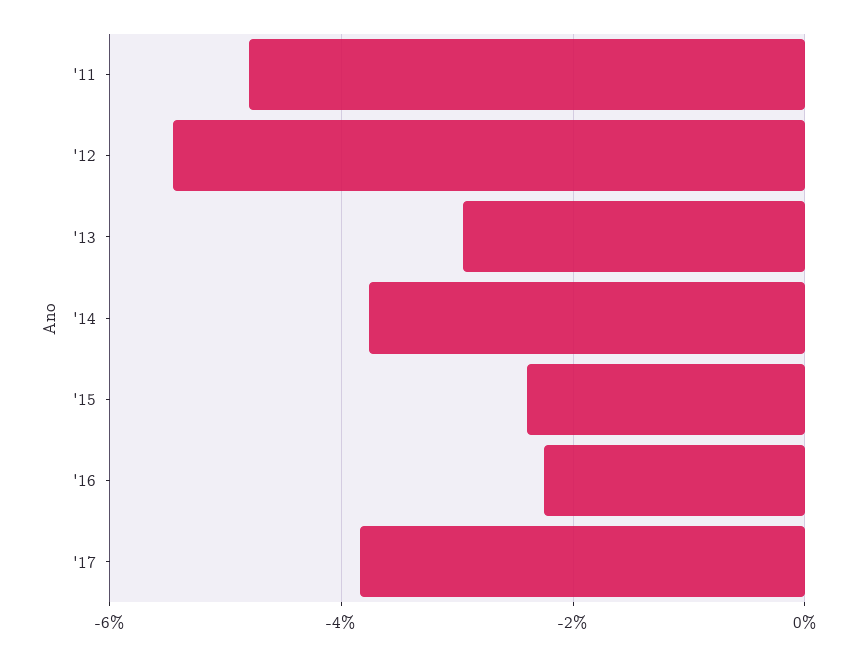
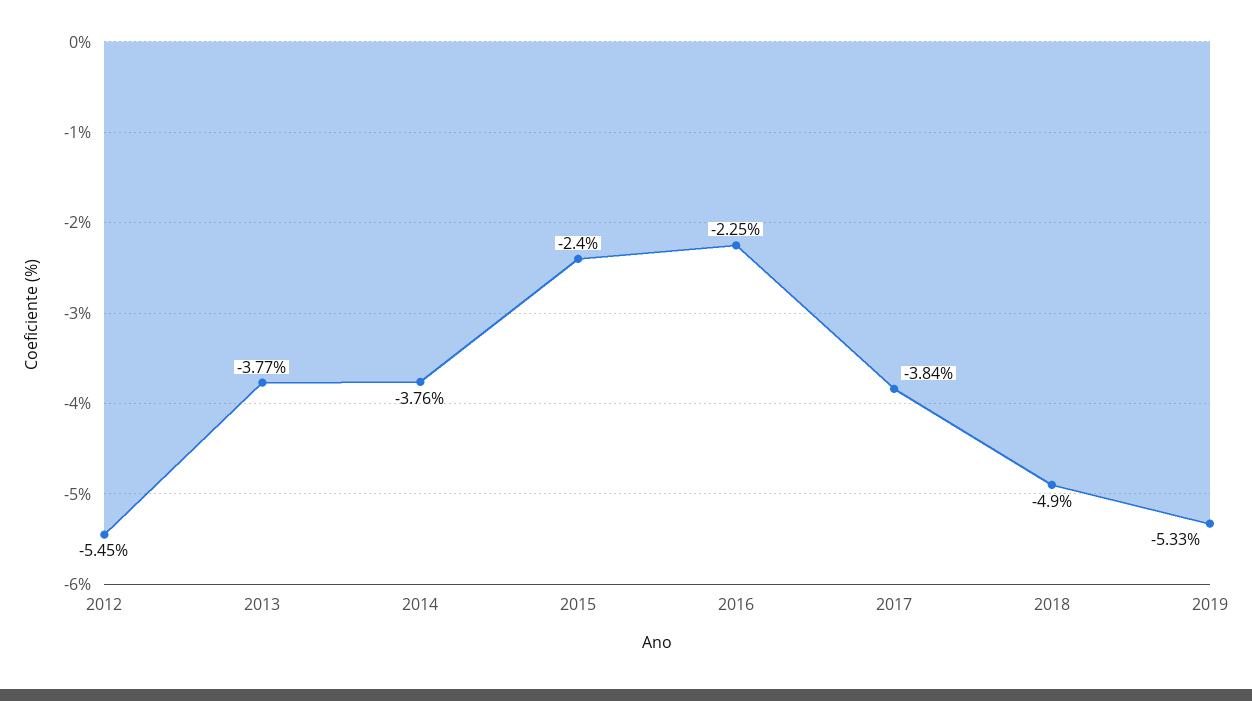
'11: -4.8 -> none
'13: -3 -> -3.77
2018: none -> -4.9
2019: none -> -5.33

